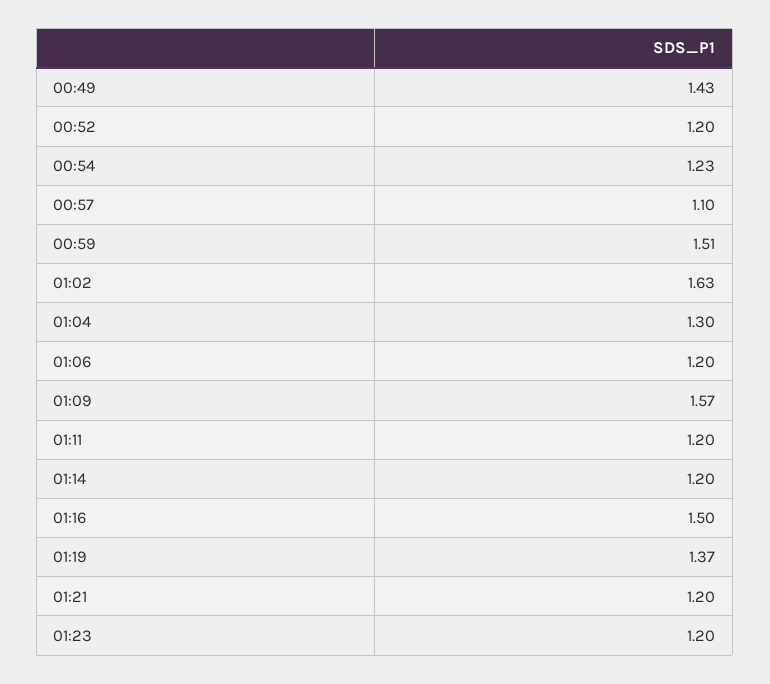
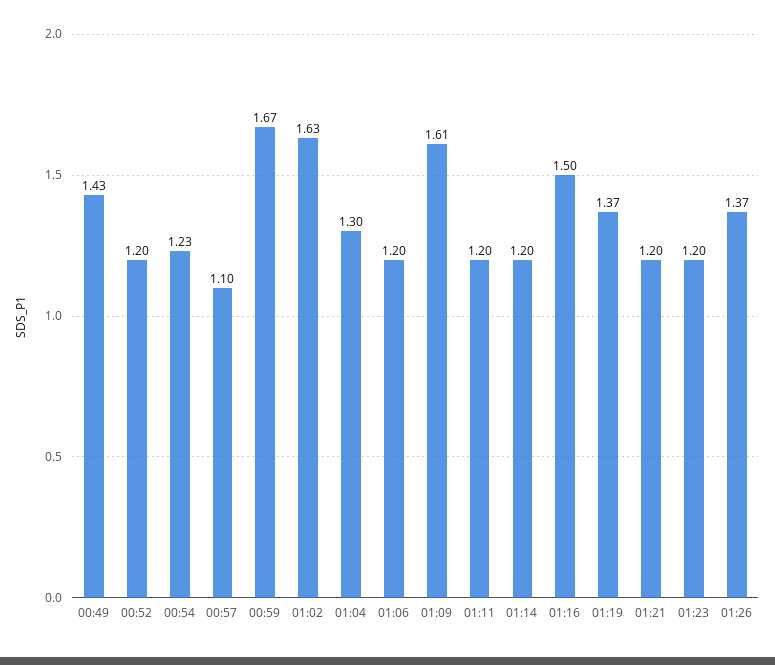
00:59: 1.51 -> 1.67
01:09: 1.57 -> 1.61
01:26: none -> 1.37

